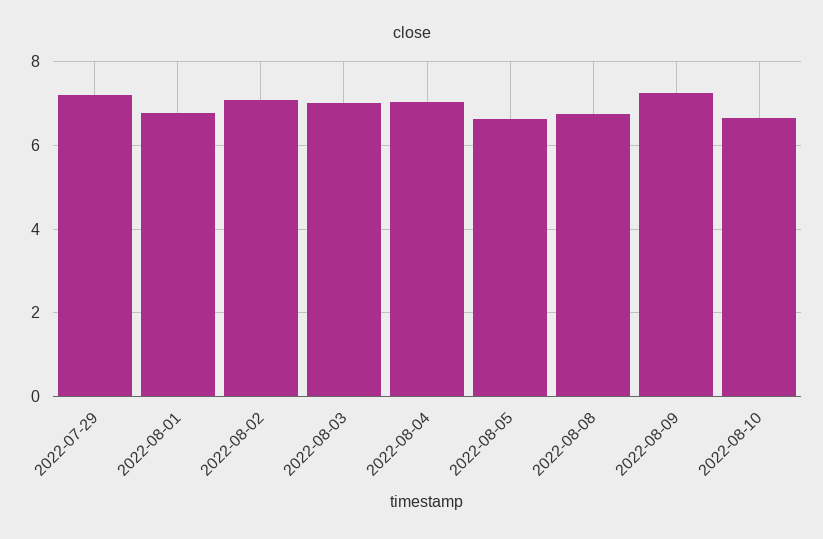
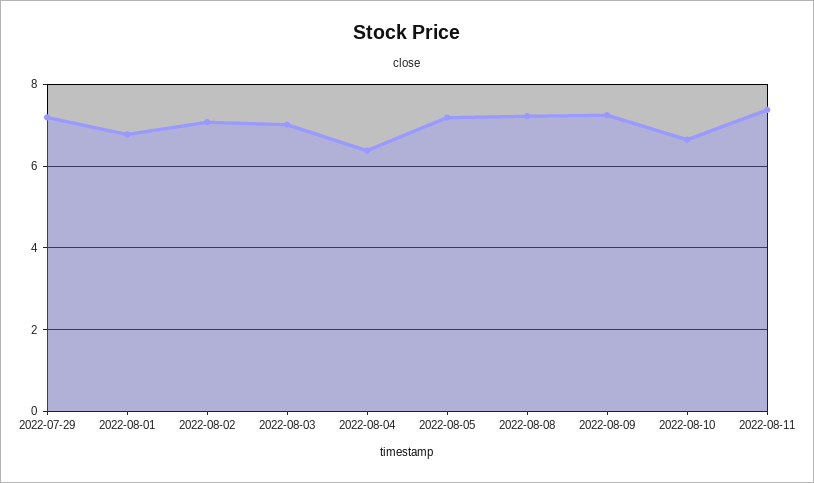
2022-08-04: 7 -> 6.4
2022-08-05: 6.6 -> 7.2
2022-08-08: 6.8 -> 7.2
2022-08-11: none -> 7.4

